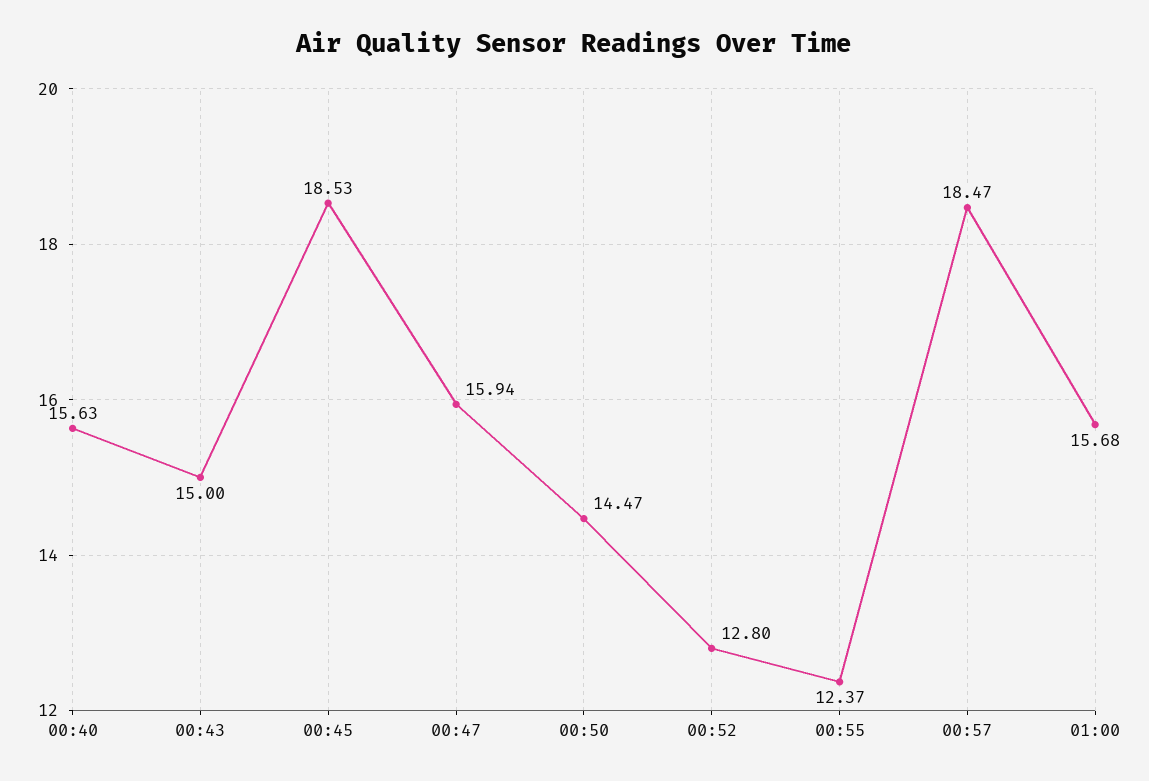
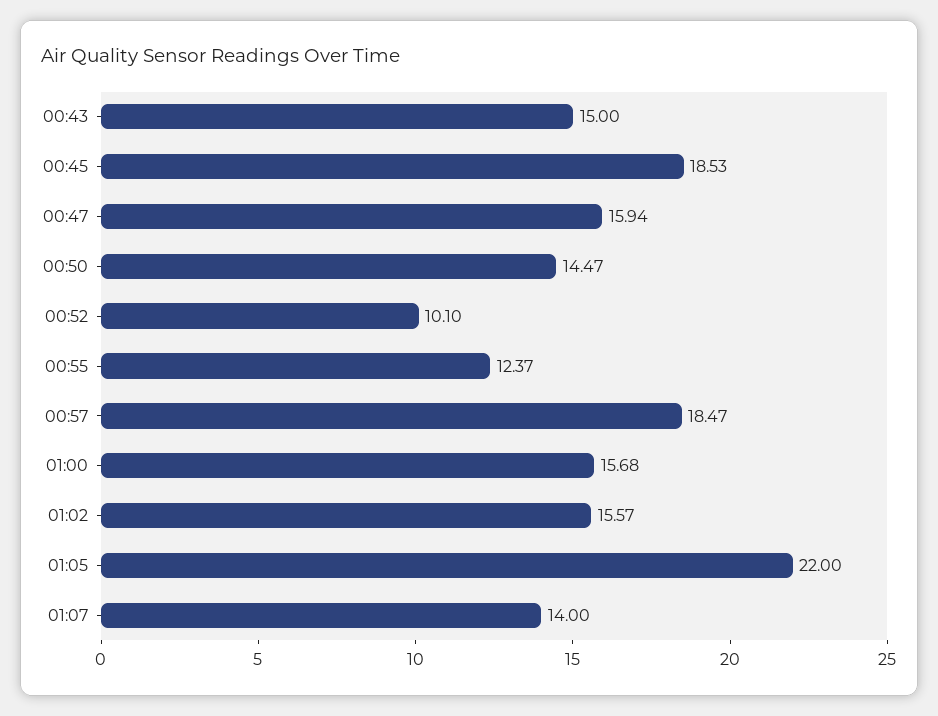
00:40: 15.63 -> none
00:52: 12.8 -> 10.1
01:02: none -> 15.57
01:05: none -> 22
01:07: none -> 14

